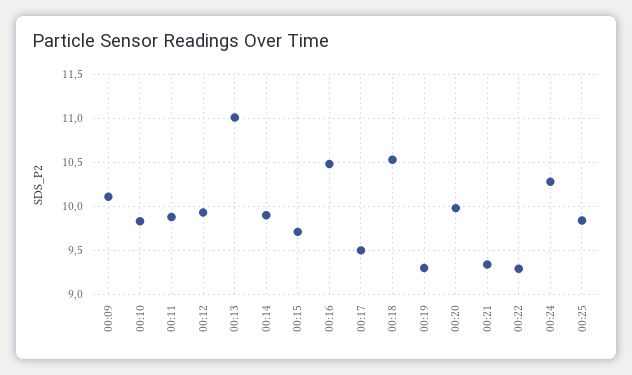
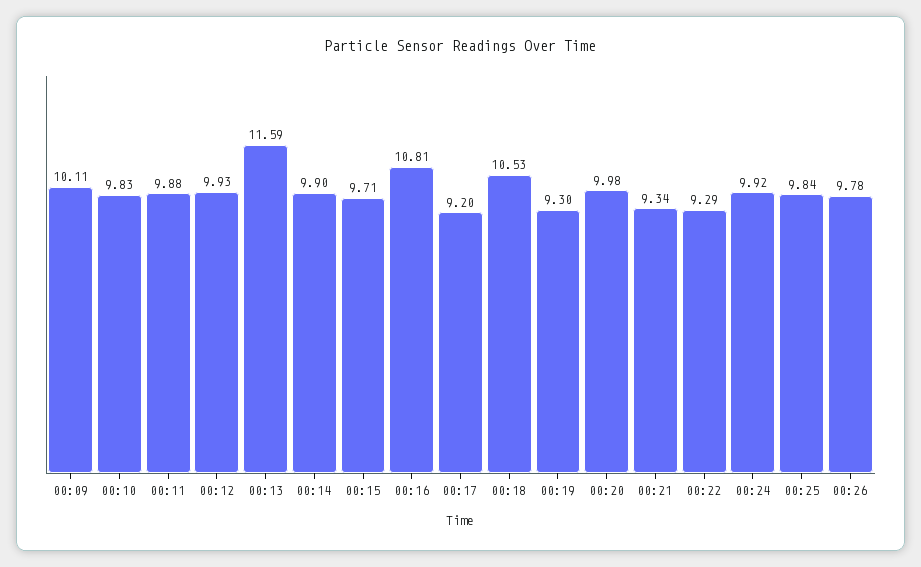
00:13: 11 -> 11.59
00:16: 10.5 -> 10.81
00:17: 9.5 -> 9.2
00:24: 10.3 -> 9.92
00:26: none -> 9.78

